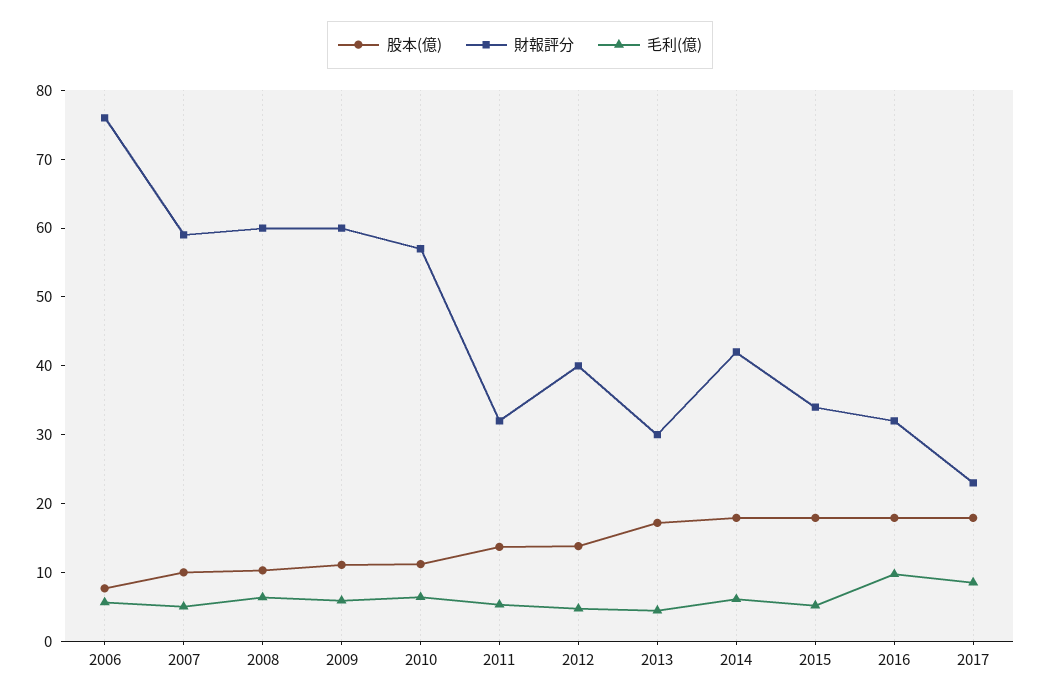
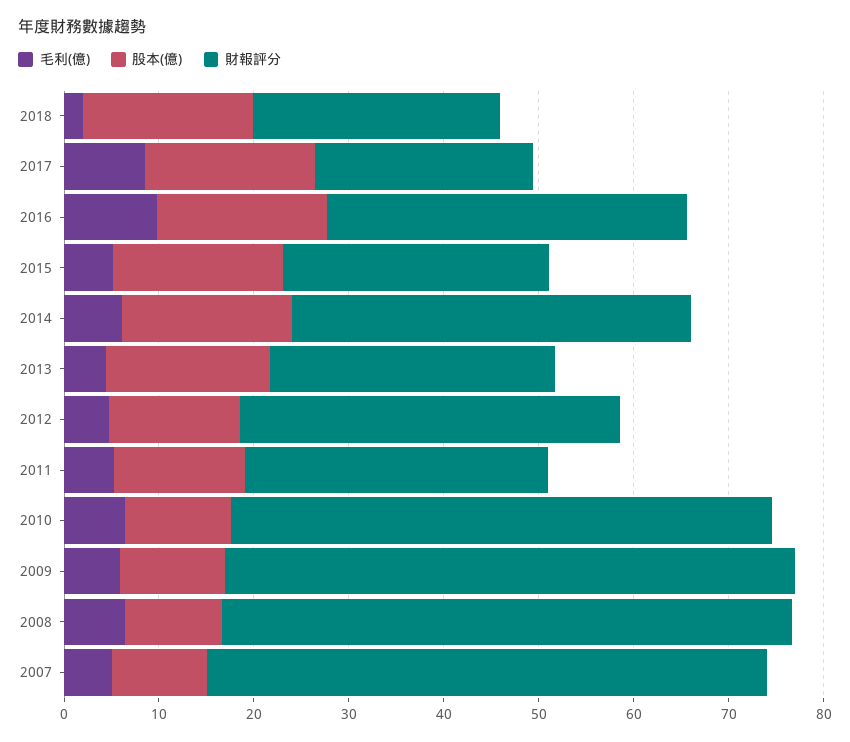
股本(億), 2006: 8 -> none
財報評分, 2006: 76 -> none
毛利(億), 2006: 6 -> none
財報評分, 2015: 34 -> 28
財報評分, 2016: 32 -> 38
毛利(億), 2018: none -> 2
股本(億), 2018: none -> 18
財報評分, 2018: none -> 26

